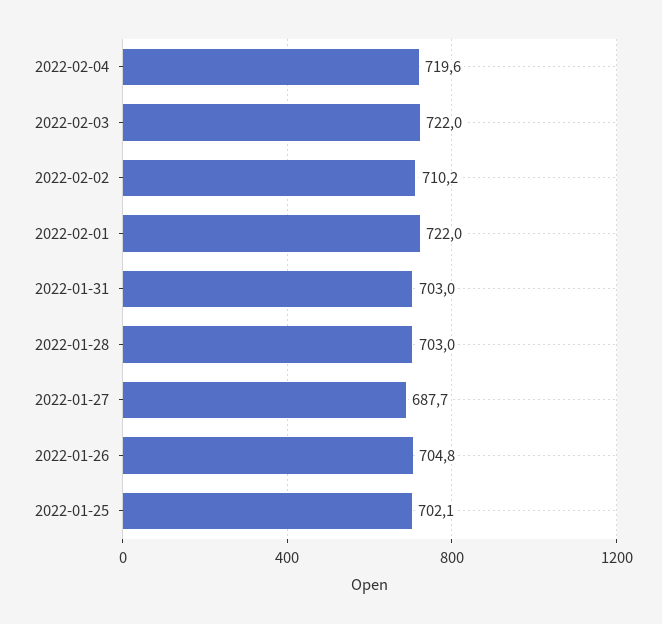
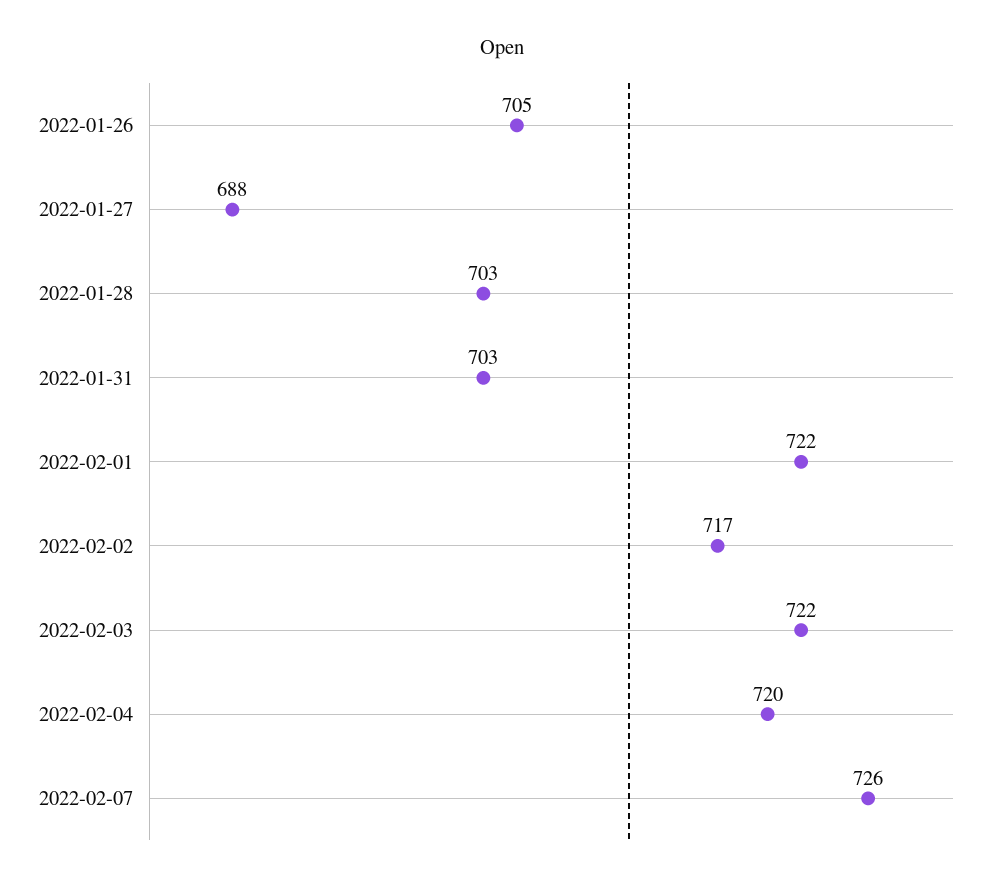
2022-02-02: 710.2 -> 717
2022-01-25: 702.1 -> none
2022-02-07: none -> 726

